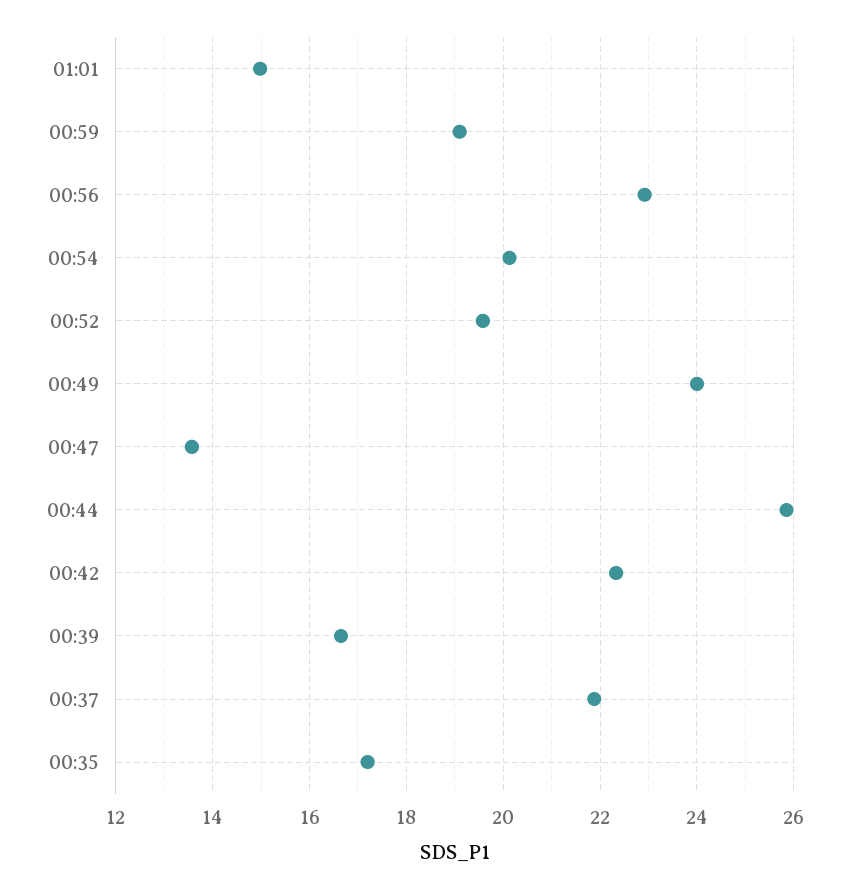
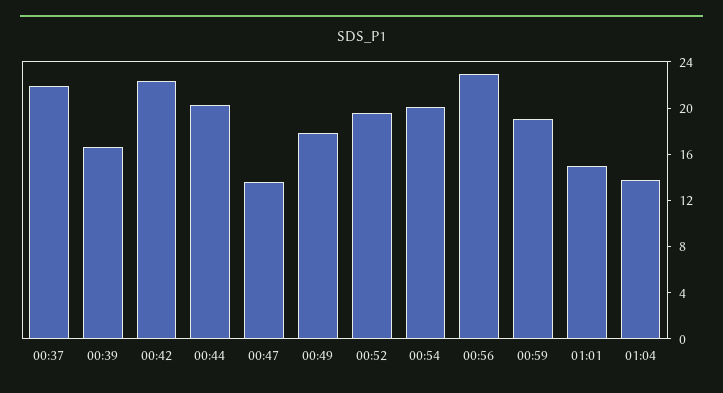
00:49: 24 -> 18
00:44: 25.8 -> 20
00:35: 17.2 -> none
01:04: none -> 14

